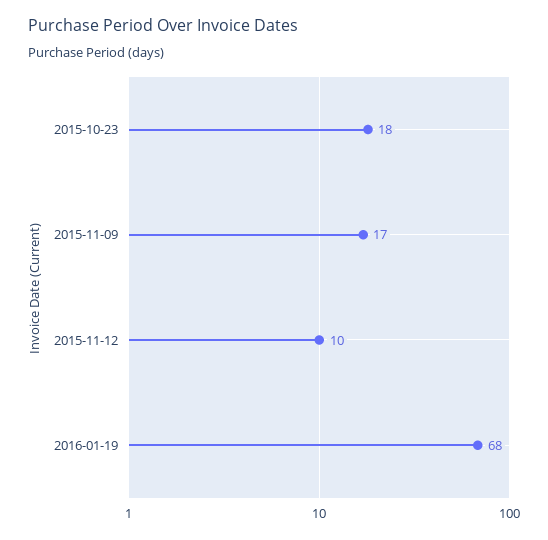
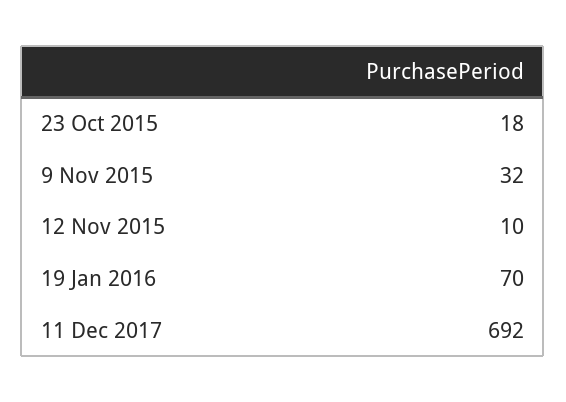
2015-11-09: 17 -> 32
2016-01-19: 68 -> 70
11 Dec 2017: none -> 692

